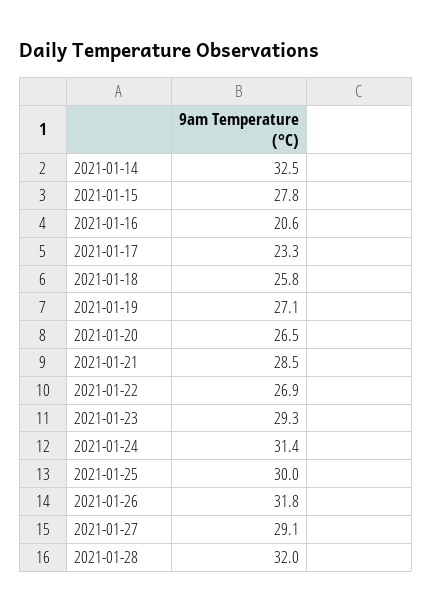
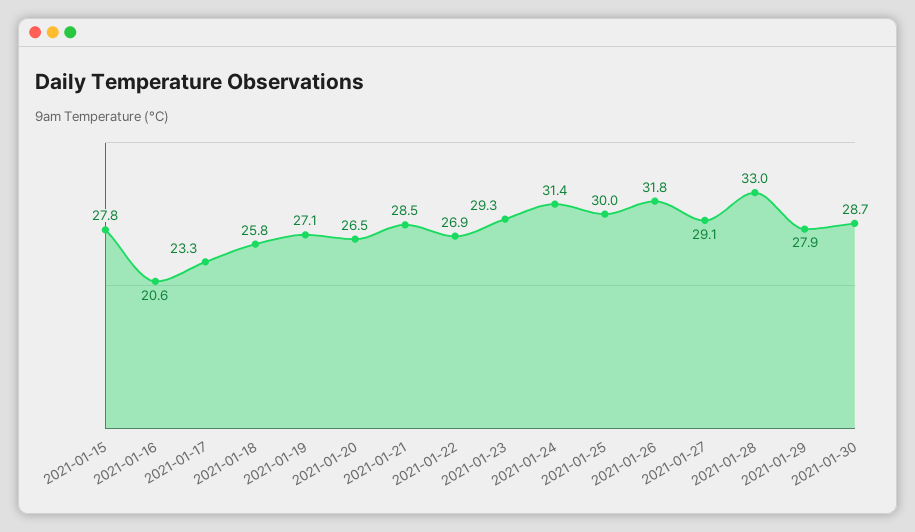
2021-01-14: 32.5 -> none
2021-01-28: 32 -> 33
2021-01-29: none -> 27.9
2021-01-30: none -> 28.7

